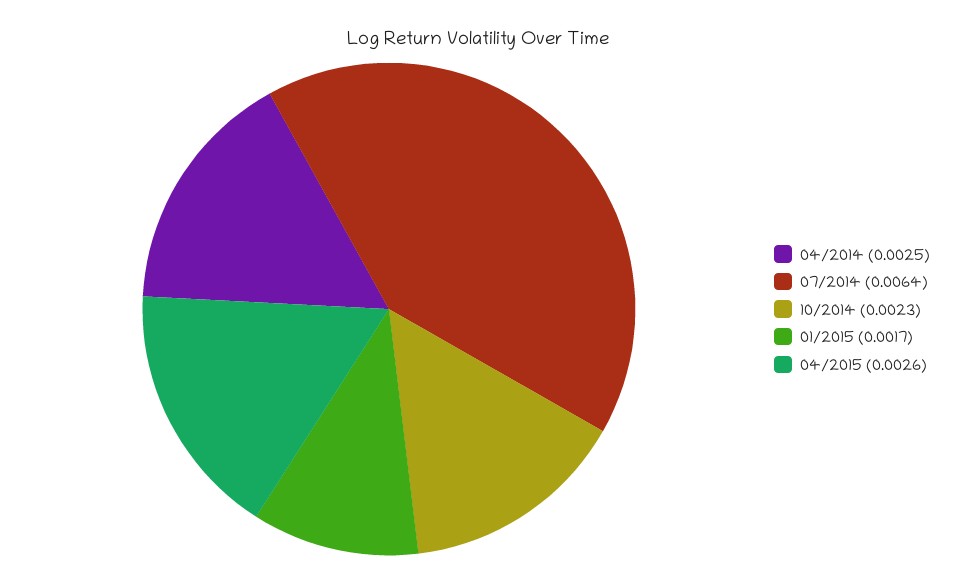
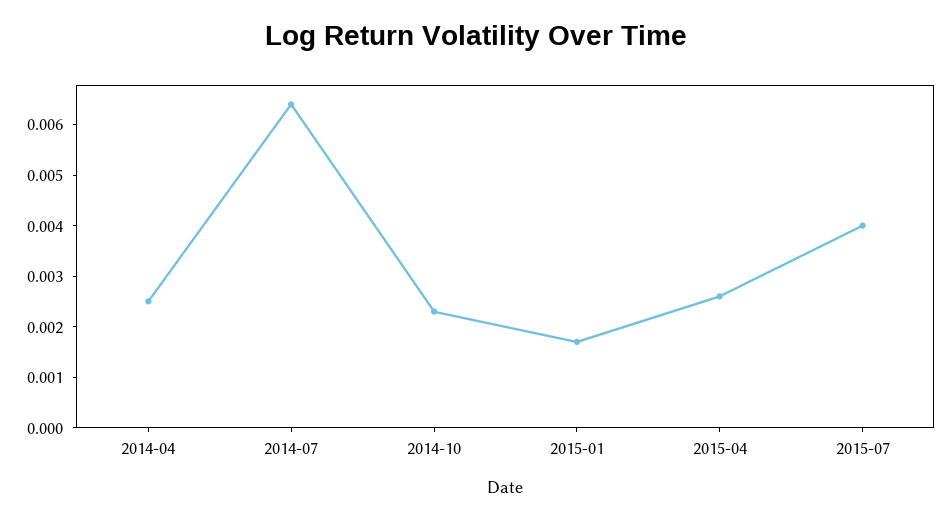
2015-07: none -> 0.004

